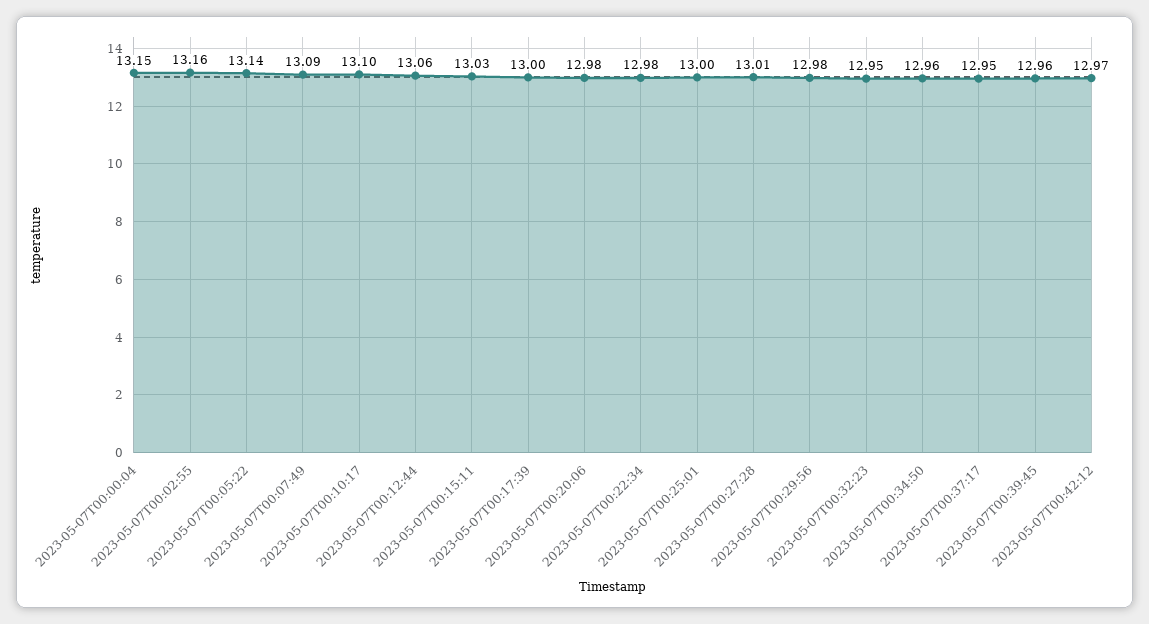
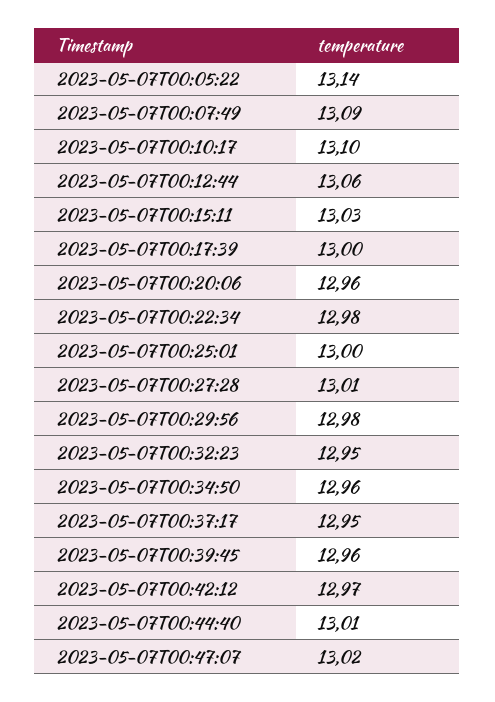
2023-05-07T00:00:04: 13.15 -> none
2023-05-07T00:02:55: 13.16 -> none
2023-05-07T00:20:06: 12.98 -> 12.96
2023-05-07T00:44:40: none -> 13.01
2023-05-07T00:47:07: none -> 13.02

